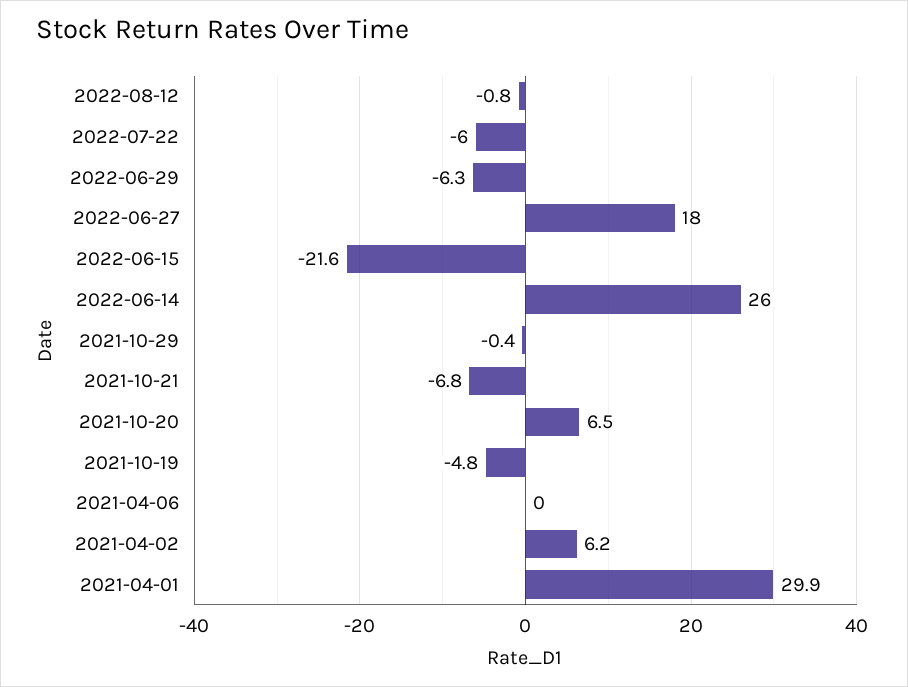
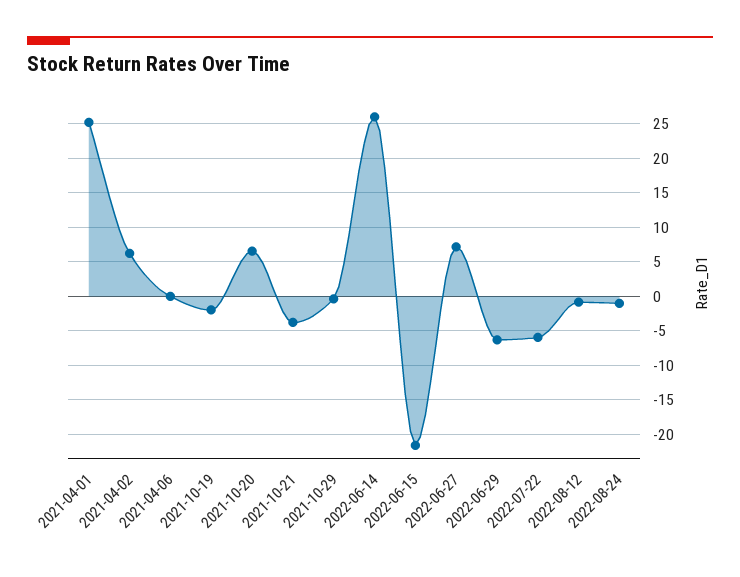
2022-06-27: 18 -> 7
2021-10-21: -6.8 -> -4
2021-10-19: -4.8 -> -2
2021-04-01: 29.9 -> 25
2022-08-24: none -> -1

